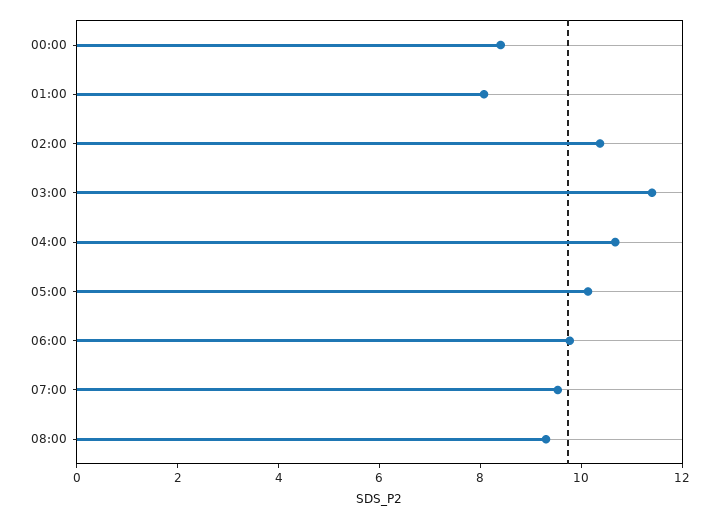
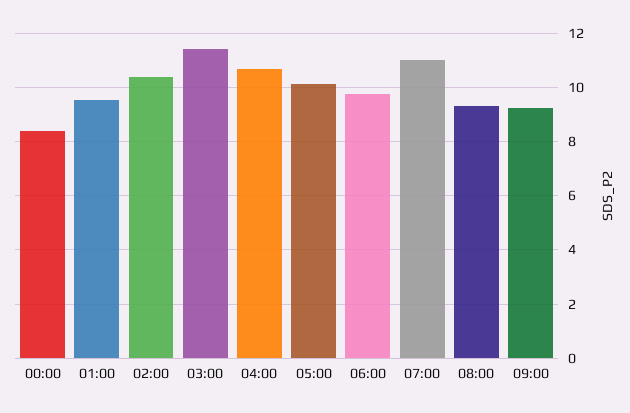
01:00: 8 -> 9.5
07:00: 9.5 -> 11
09:00: none -> 9.25

